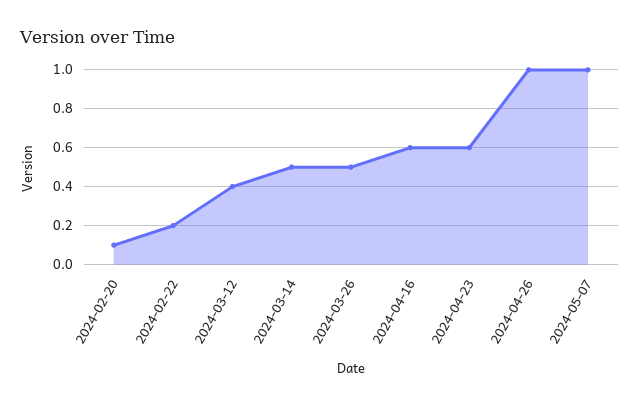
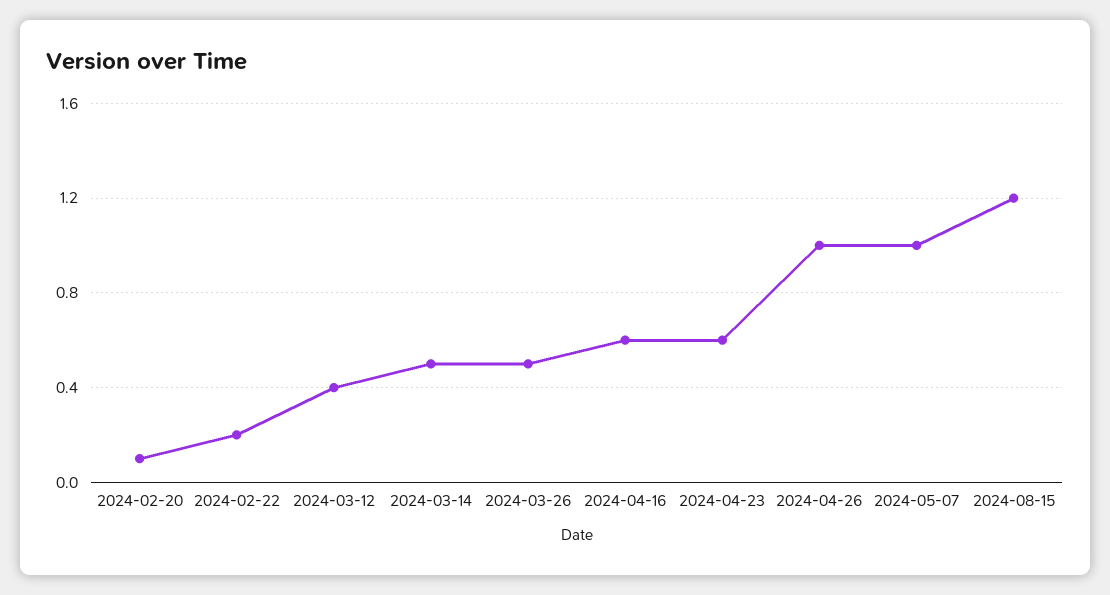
2024-08-15: none -> 1.2

